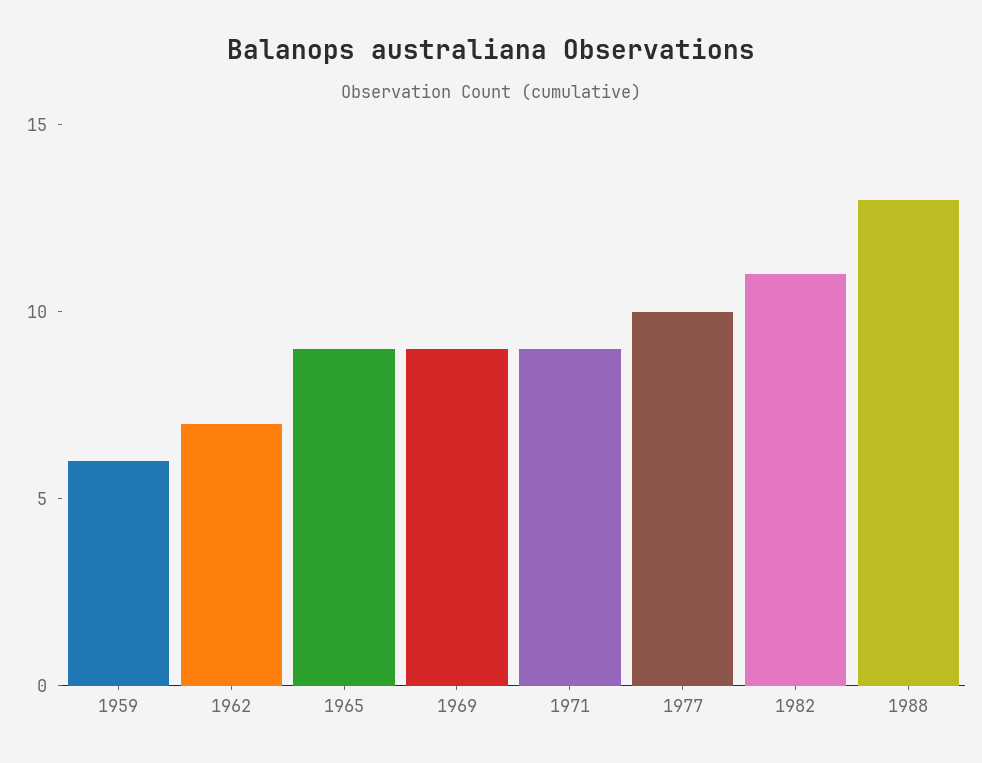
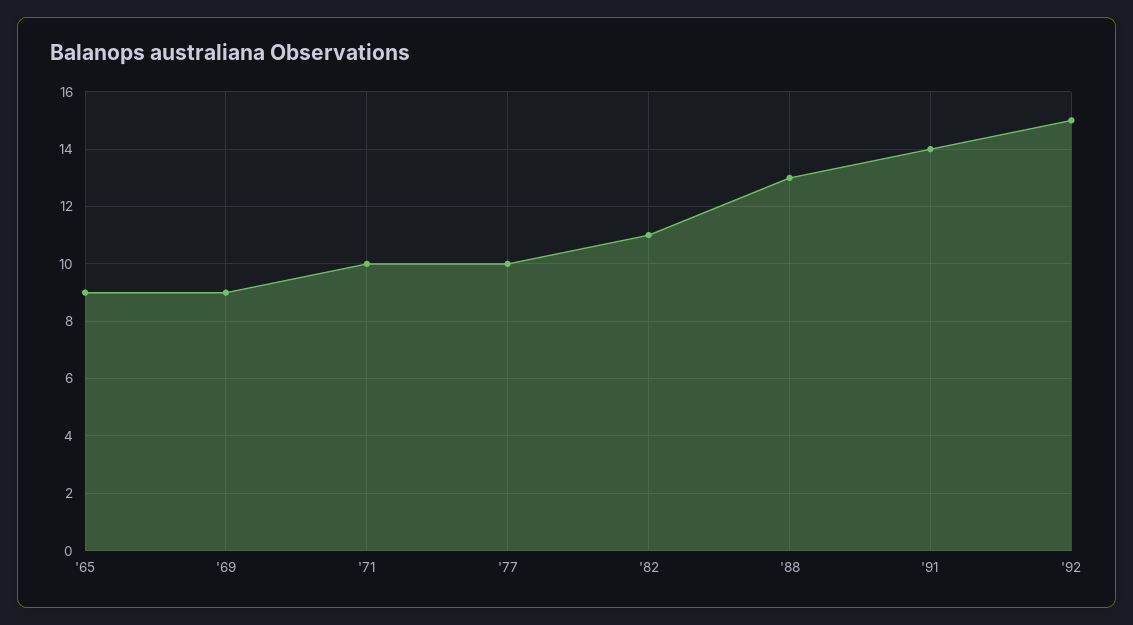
1959: 6 -> none
1962: 7 -> none
1971: 9 -> 10
'91: none -> 14
'92: none -> 15

